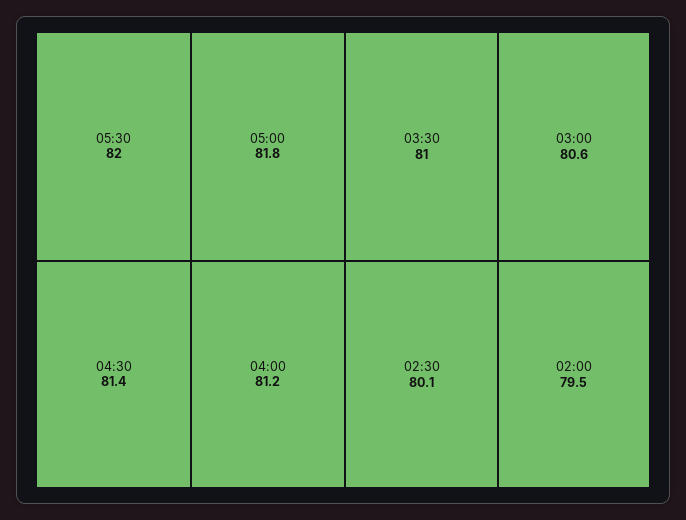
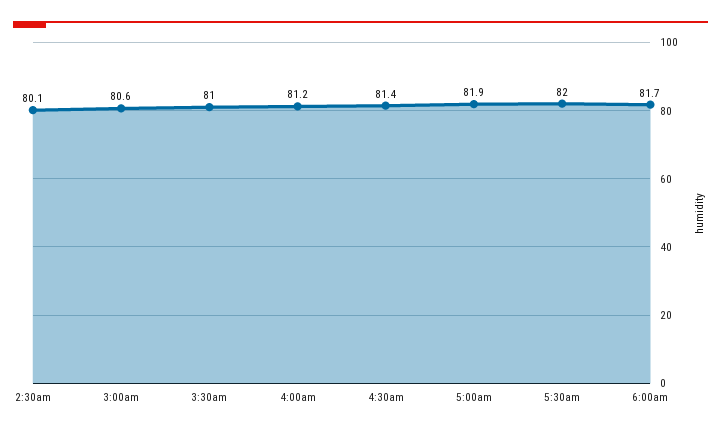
05:00: 81.8 -> 81.9
02:00: 79.5 -> none
6:00am: none -> 81.7

